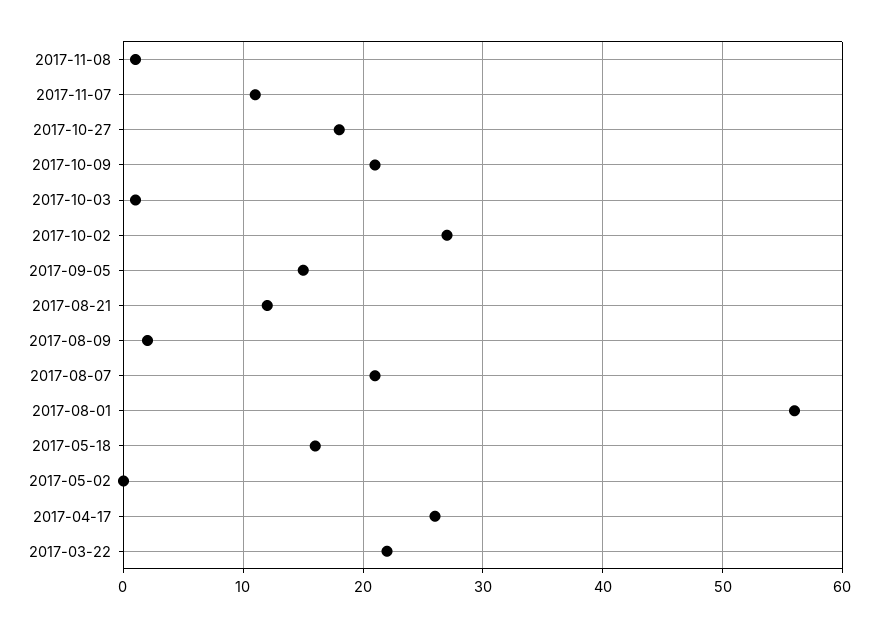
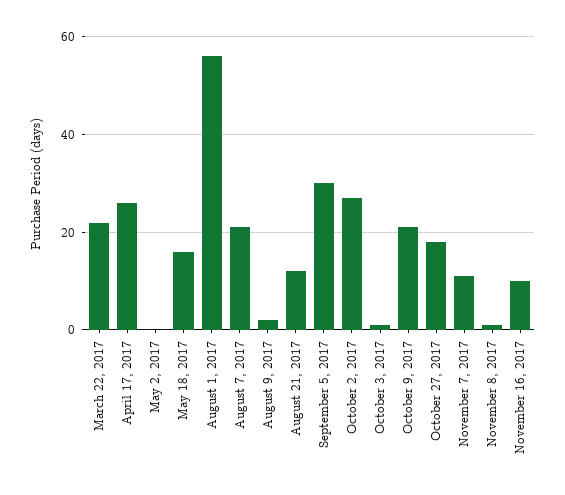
2017-09-05: 15 -> 30
November 16, 2017: none -> 10

